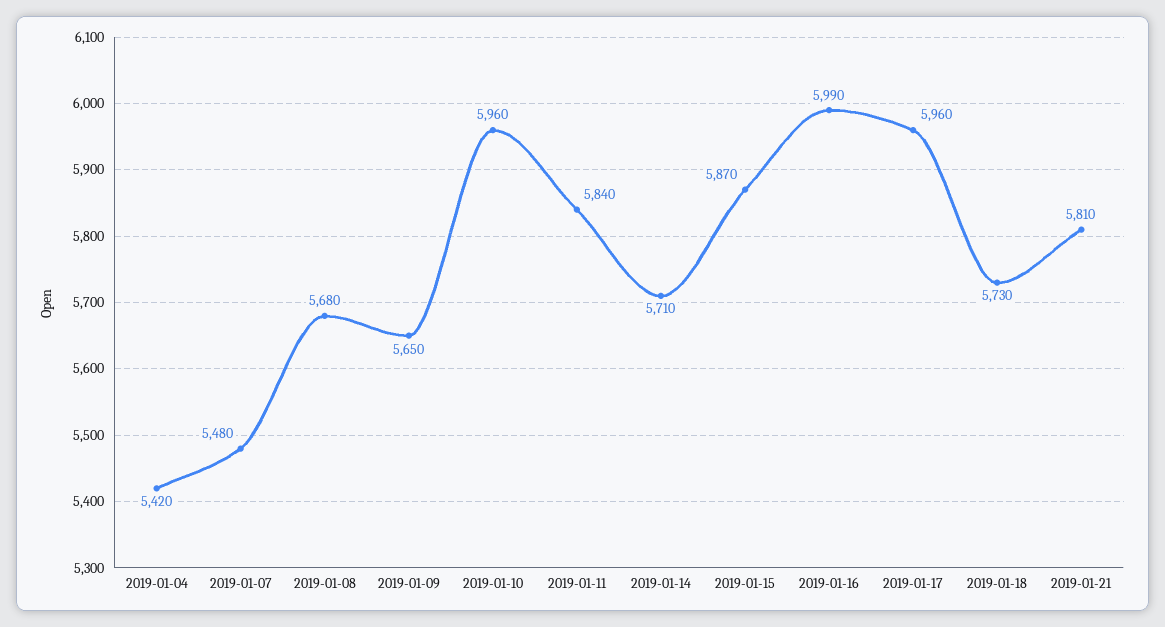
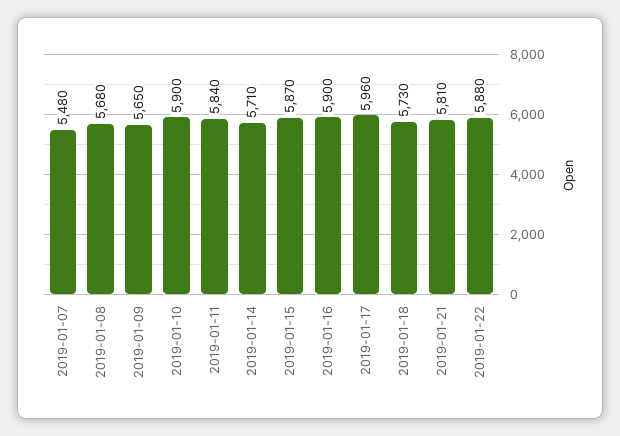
2019-01-04: 5420 -> none
2019-01-10: 5960 -> 5900
2019-01-16: 5990 -> 5900
2019-01-22: none -> 5880

